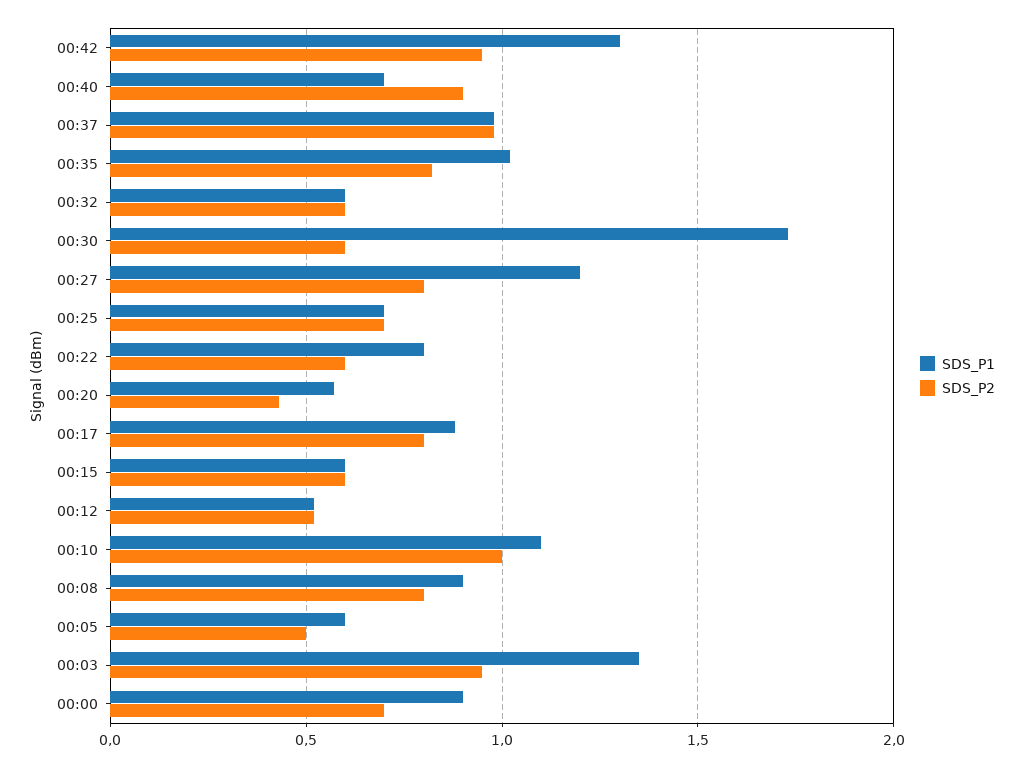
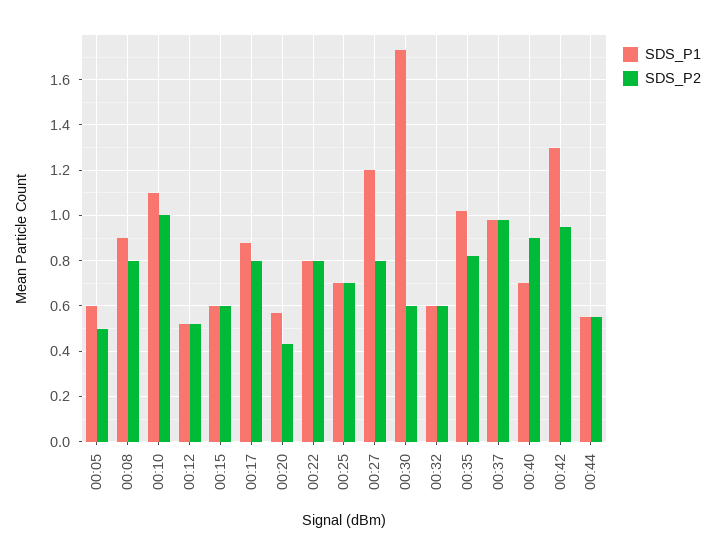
SDS_P2, 00:22: 0.6 -> 0.8
SDS_P1, 00:03: 1.35 -> none
SDS_P2, 00:03: 0.95 -> none
SDS_P1, 00:00: 0.9 -> none
SDS_P2, 00:00: 0.7 -> none
SDS_P1, 00:44: none -> 0.55
SDS_P2, 00:44: none -> 0.55

